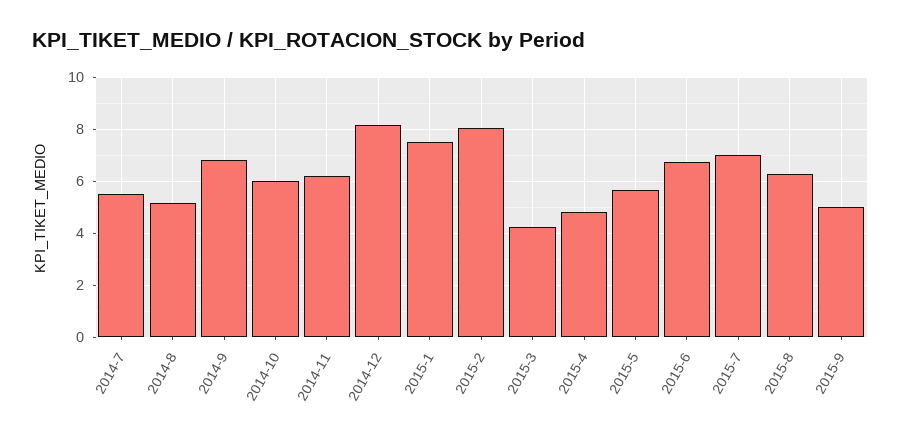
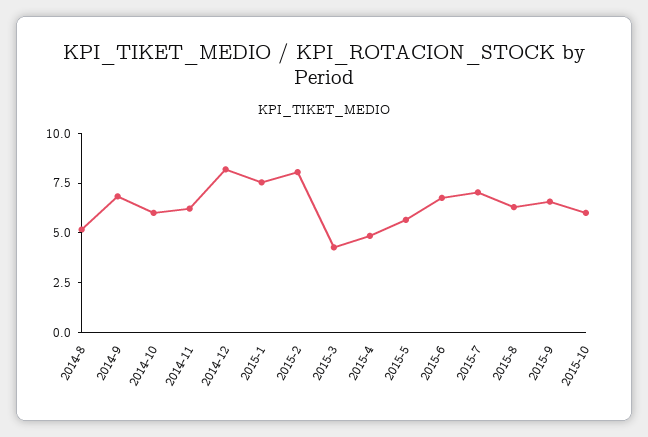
2014-7: 5.5 -> none
2015-9: 5 -> 6.5
2015-10: none -> 6

